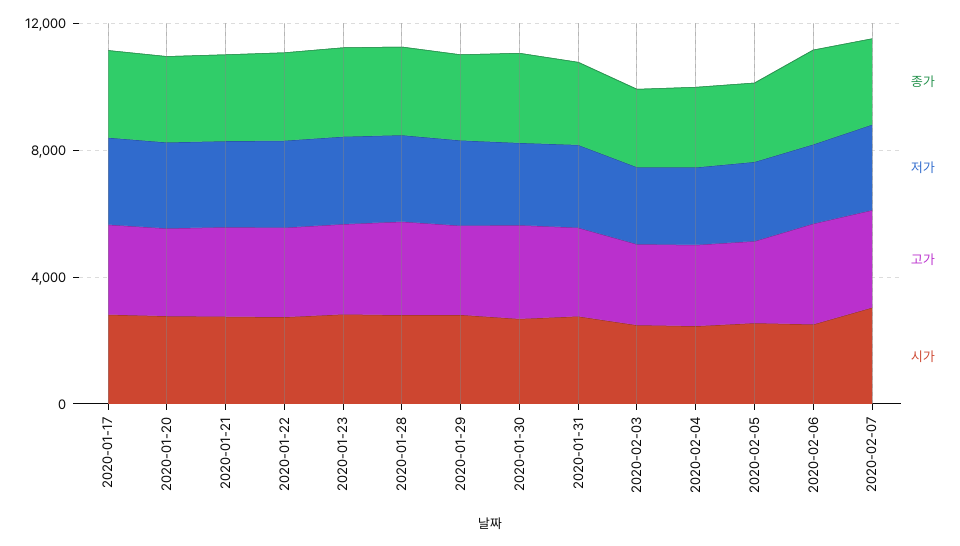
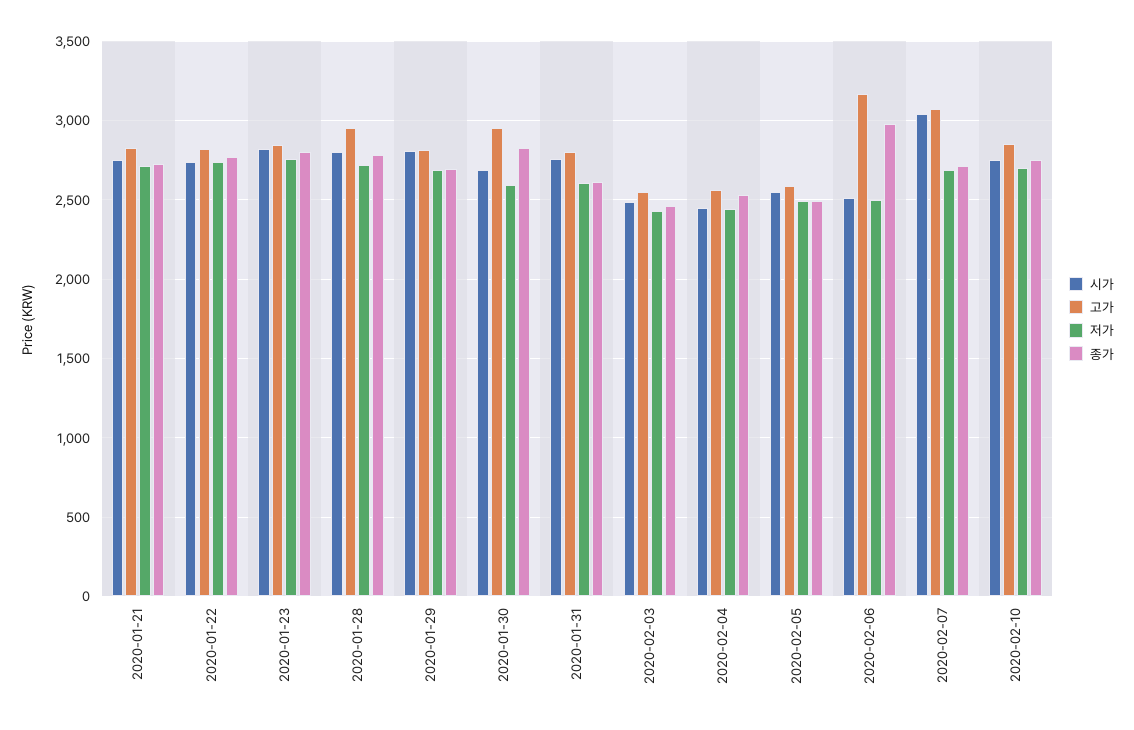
종가, 2020-01-17: 3000 -> none
저가, 2020-01-17: 3000 -> none
고가, 2020-01-17: 3000 -> none
시가, 2020-01-17: 3000 -> none
종가, 2020-01-20: 3000 -> none
저가, 2020-01-20: 3000 -> none
고가, 2020-01-20: 3000 -> none
시가, 2020-01-20: 3000 -> none
시가, 2020-02-10: none -> 2750
고가, 2020-02-10: none -> 2850
저가, 2020-02-10: none -> 2700
종가, 2020-02-10: none -> 2750

